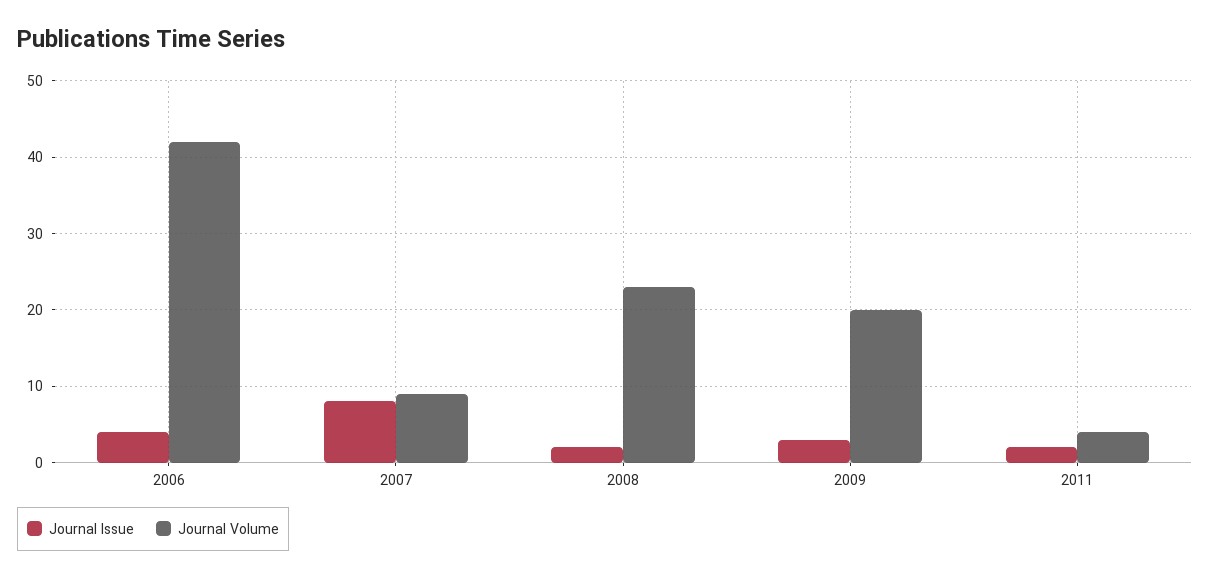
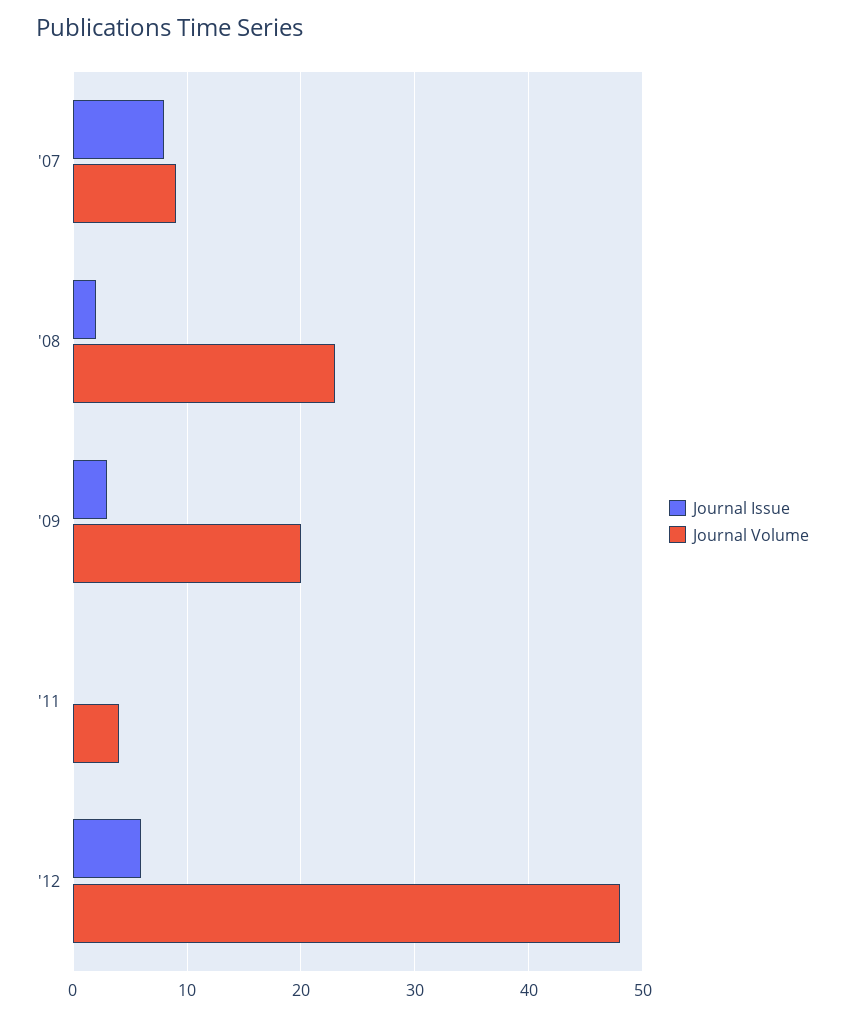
Journal Issue, 2006: 4 -> none
Journal Volume, 2006: 42 -> none
Journal Issue, 2011: 2 -> 0
Journal Issue, '12: none -> 6
Journal Volume, '12: none -> 48

